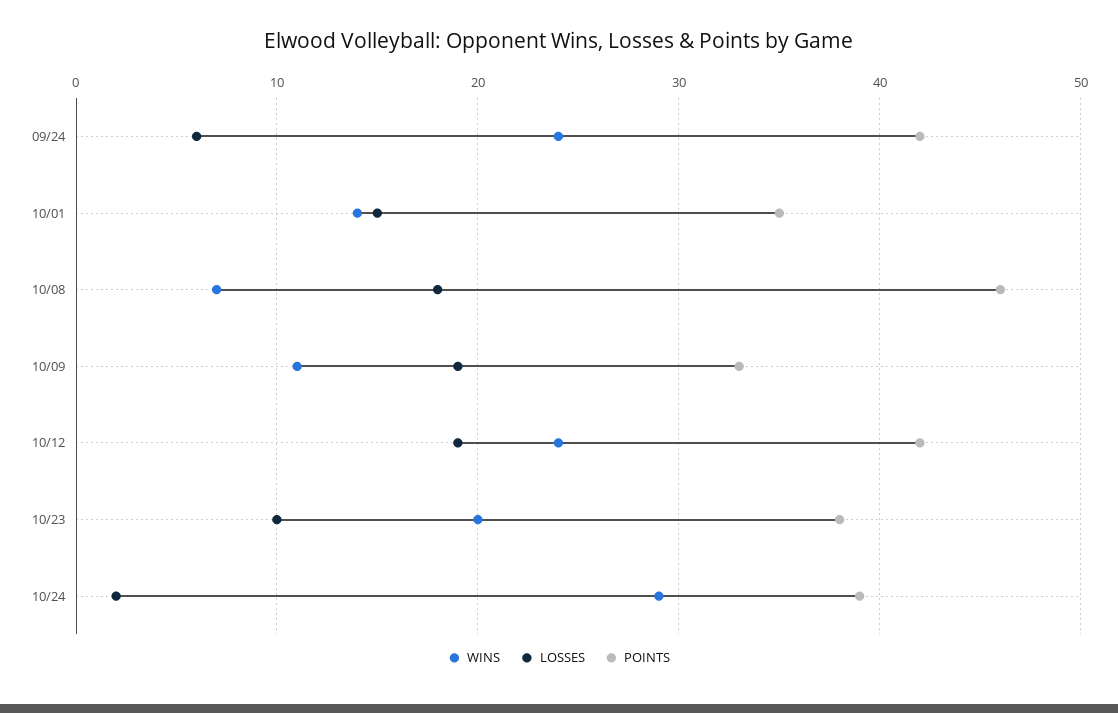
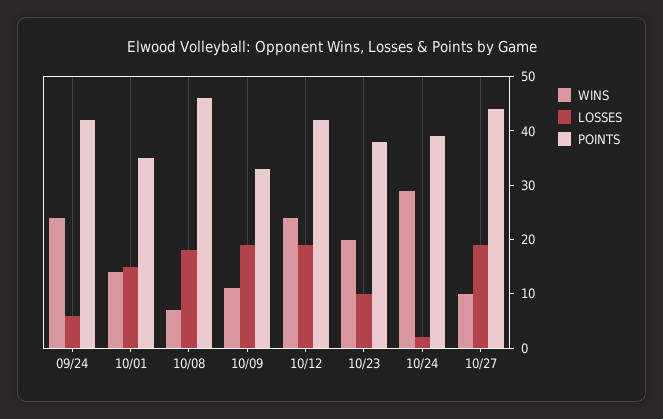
WINS, 10/27: none -> 10
LOSSES, 10/27: none -> 20
POINTS, 10/27: none -> 45

